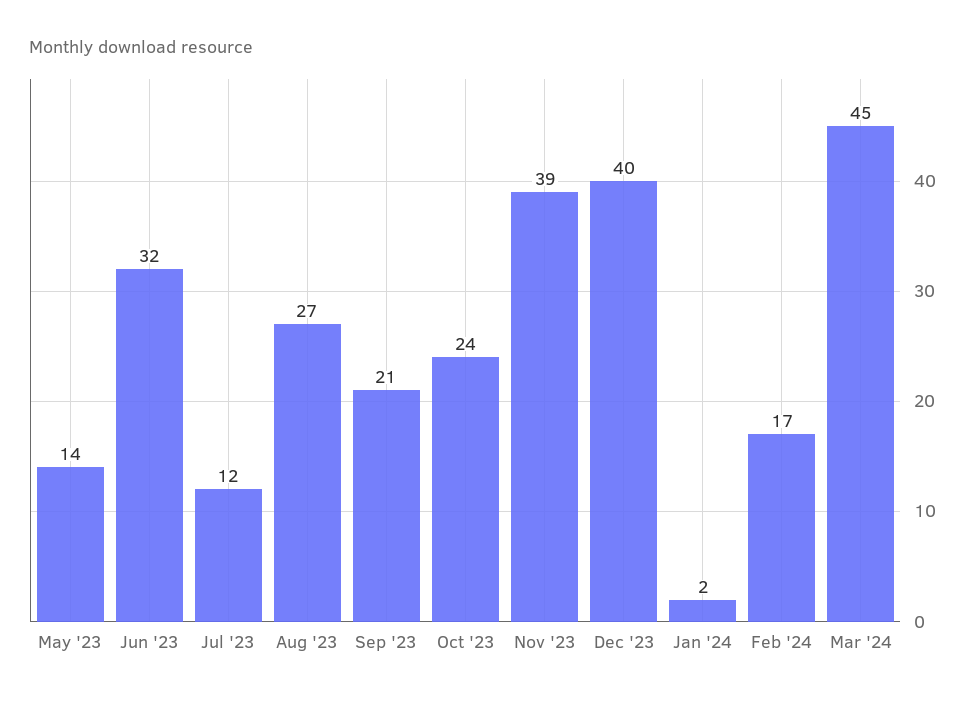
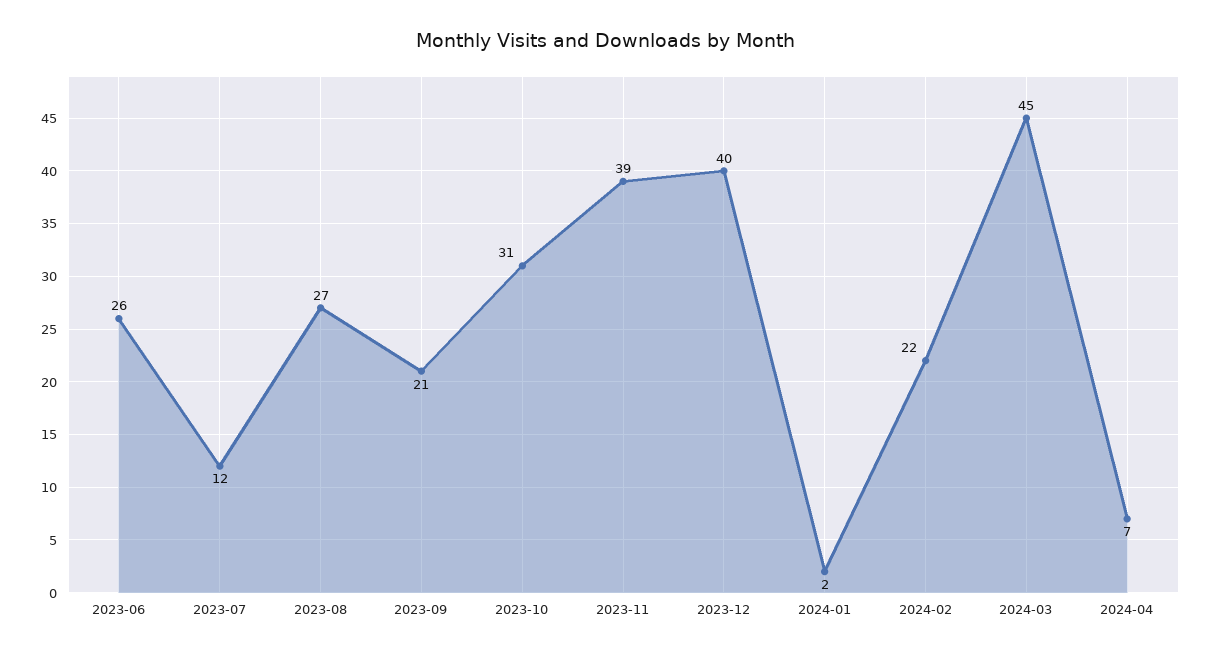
May '23: 14 -> none
Jun '23: 32 -> 26
Oct '23: 24 -> 31
Feb '24: 17 -> 22
2024-04: none -> 7

